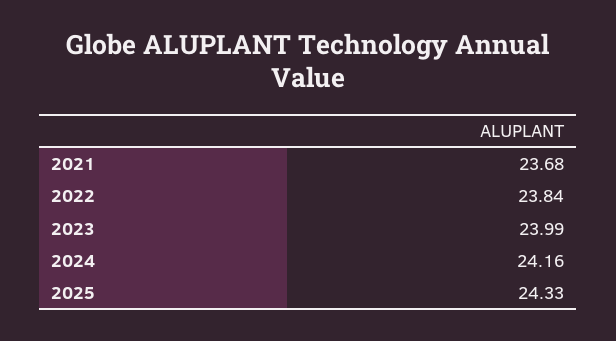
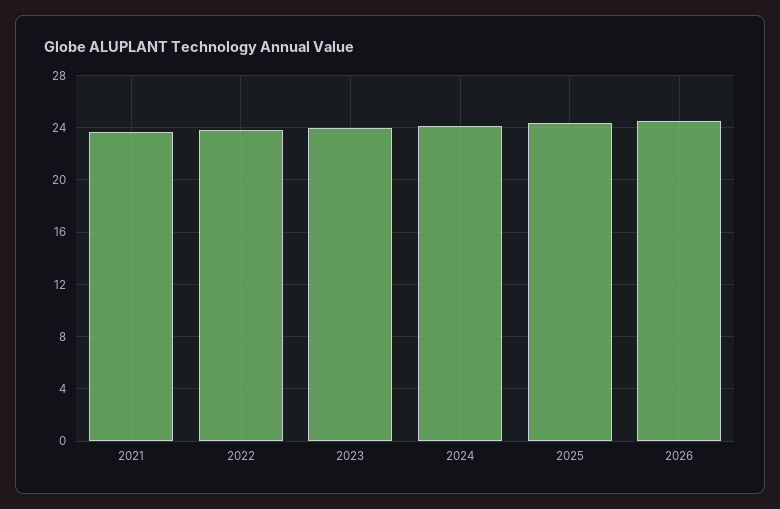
2026: none -> 24.5

